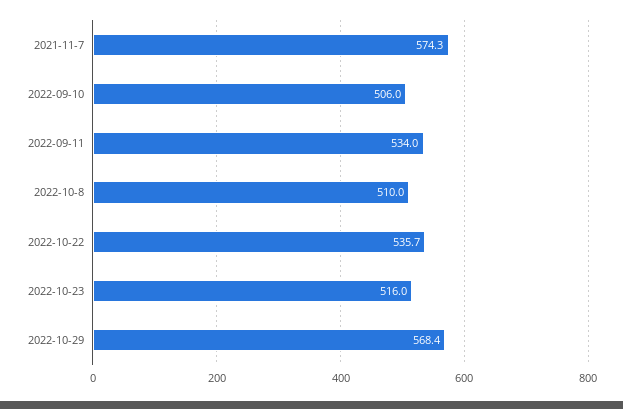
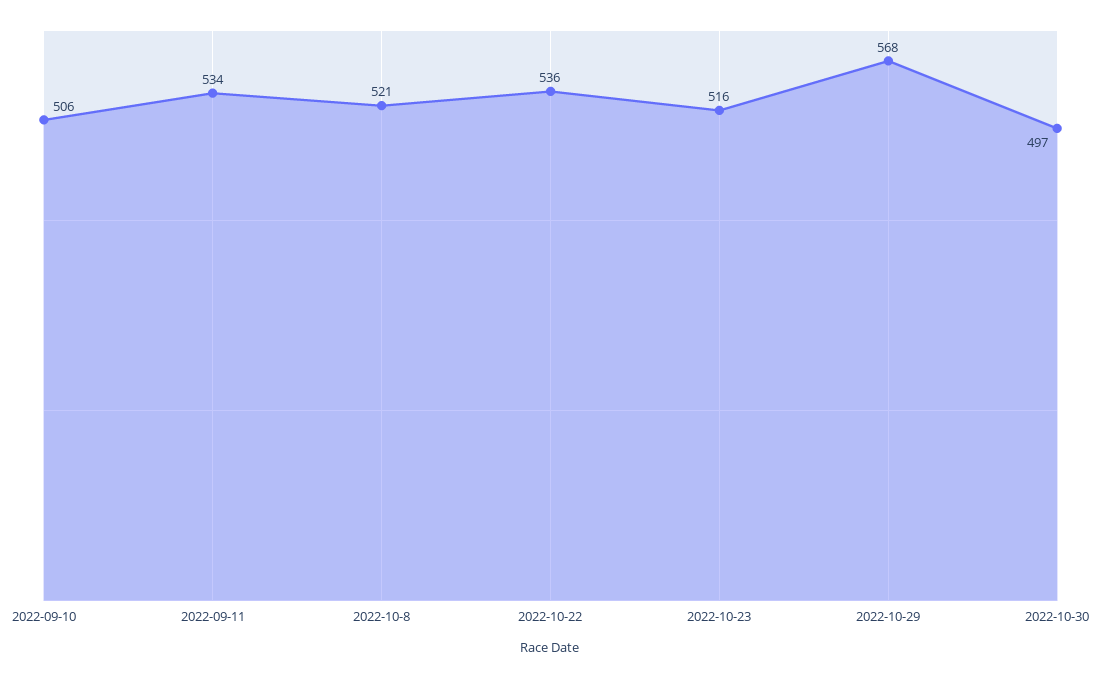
2021-11-7: 574.3 -> none
2022-10-8: 510 -> 521
2022-10-30: none -> 497

